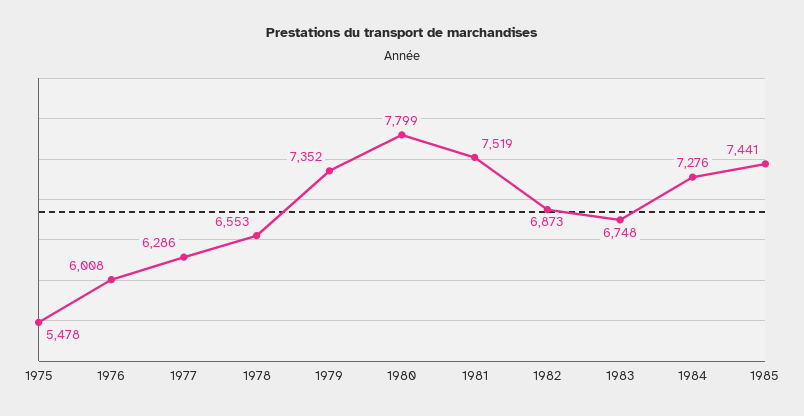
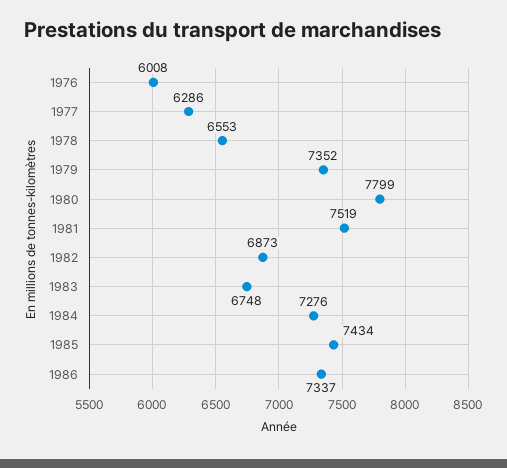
1975: 5478 -> none
1985: 7441 -> 7434
1986: none -> 7337

